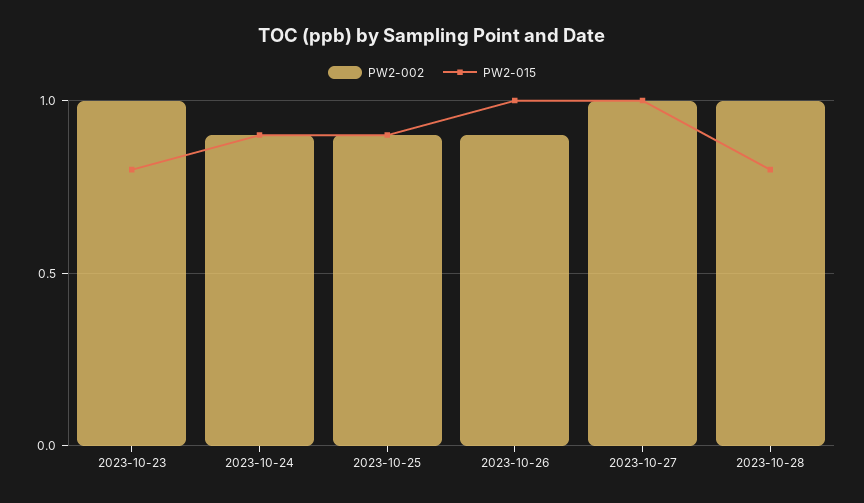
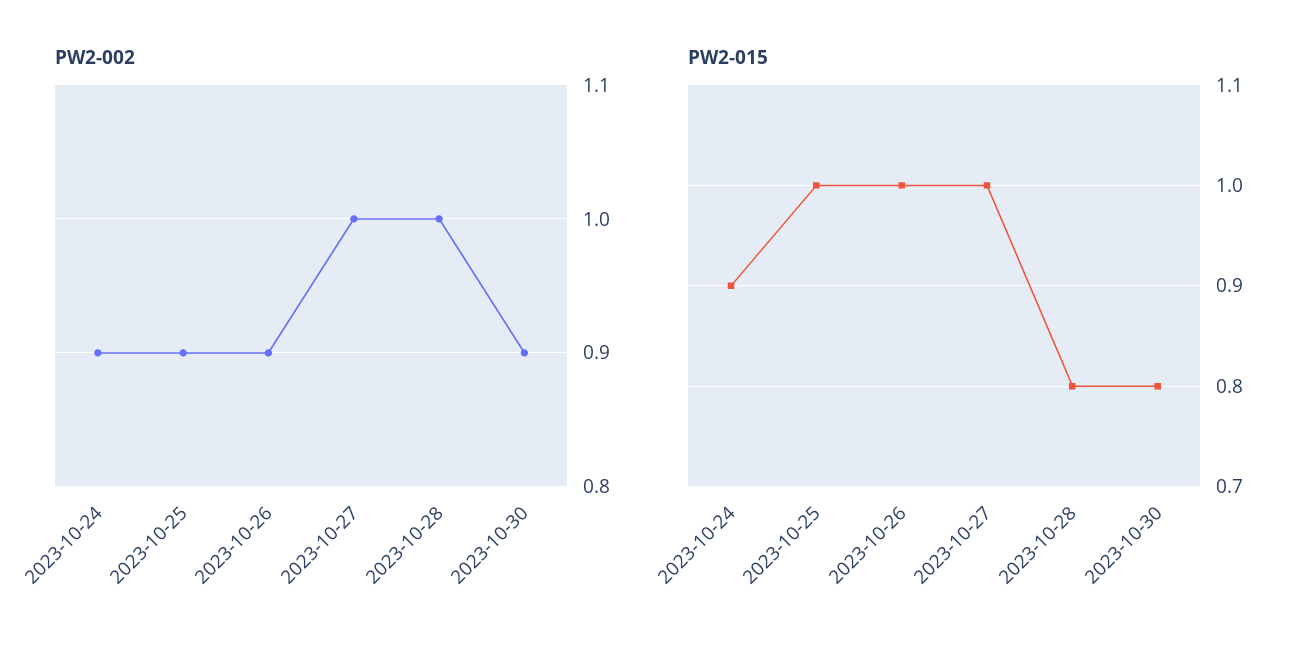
PW2-002, 2023-10-23: 1 -> none
PW2-015, 2023-10-23: 0.8 -> none
PW2-015, 2023-10-25: 0.9 -> 1
PW2-002, 2023-10-30: none -> 0.9
PW2-015, 2023-10-30: none -> 0.8

